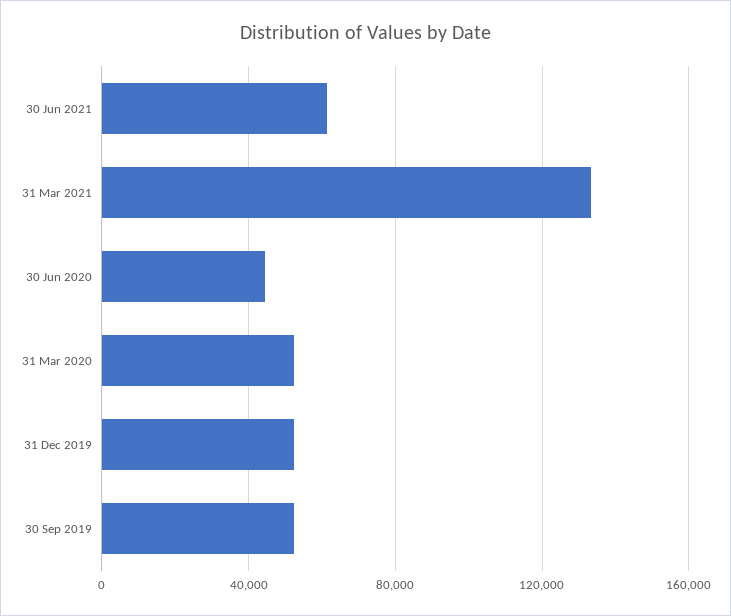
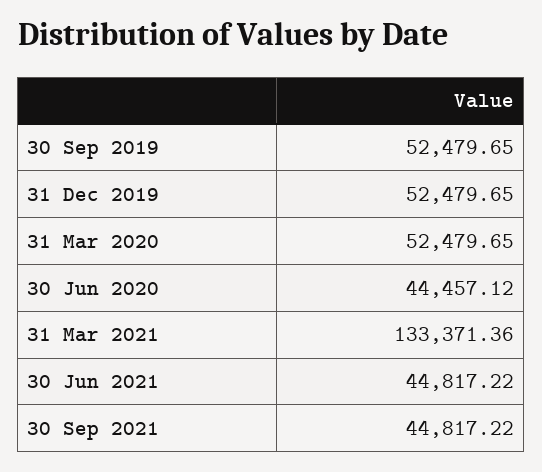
30 Jun 2021: 60000 -> 44817.22
30 Sep 2021: none -> 44817.22

